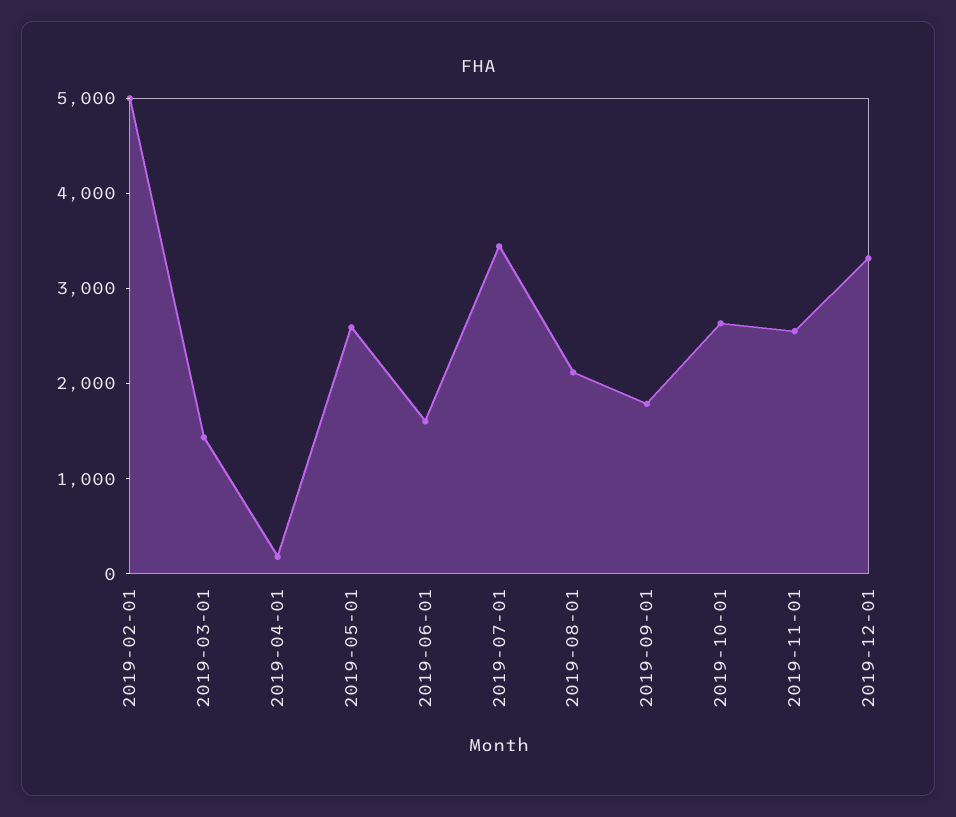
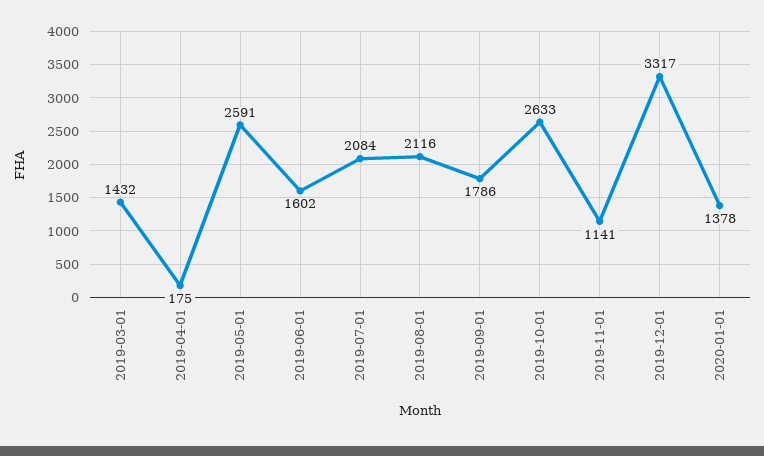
2019-02-01: 5000 -> none
2019-07-01: 3400 -> 2084
2019-11-01: 2600 -> 1141
2020-01-01: none -> 1378

